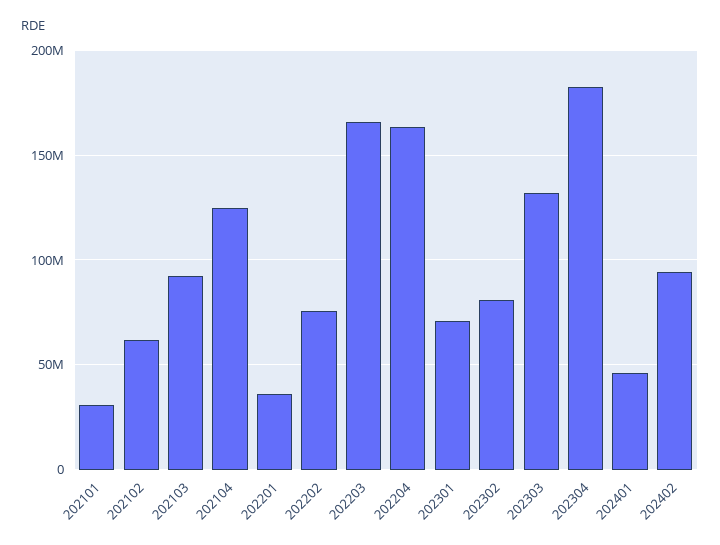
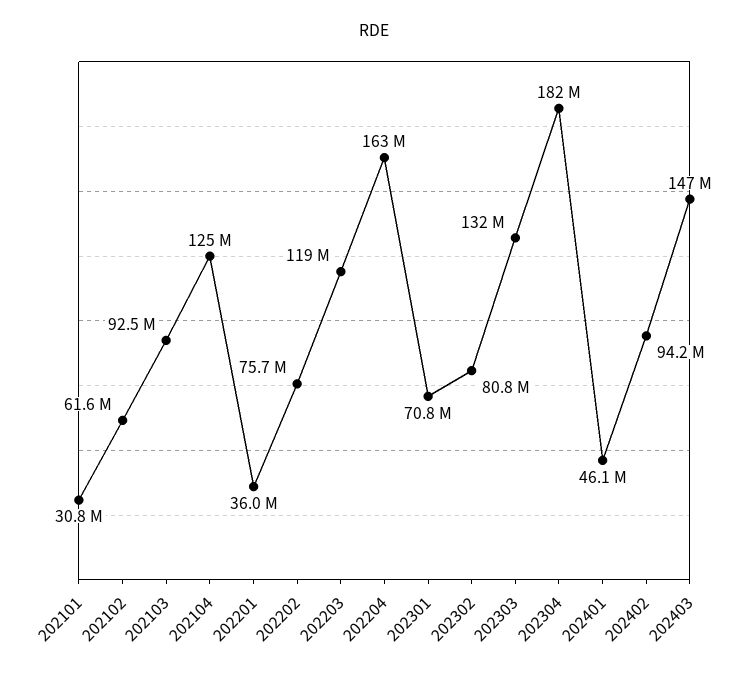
202203: 165000000 -> 119000000
202403: none -> 147000000

